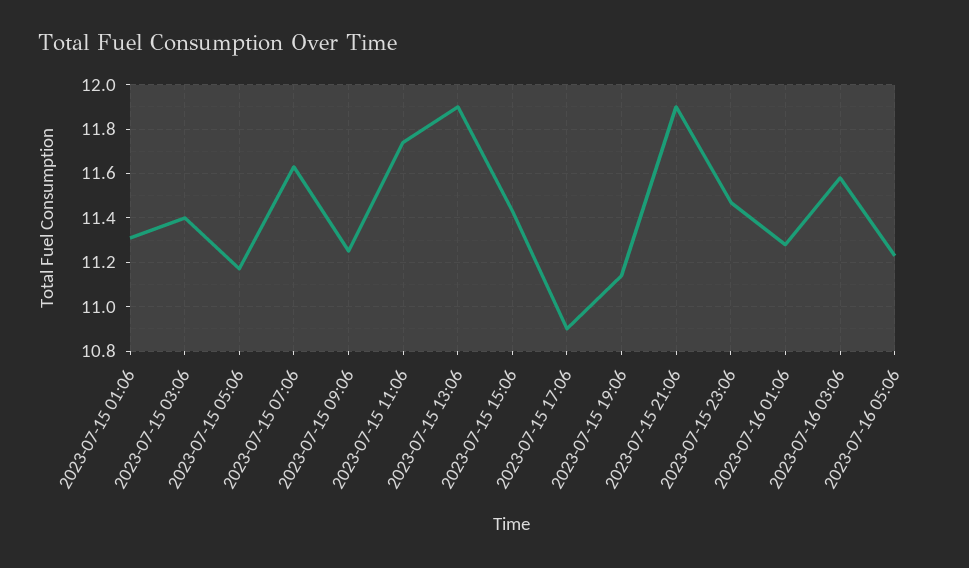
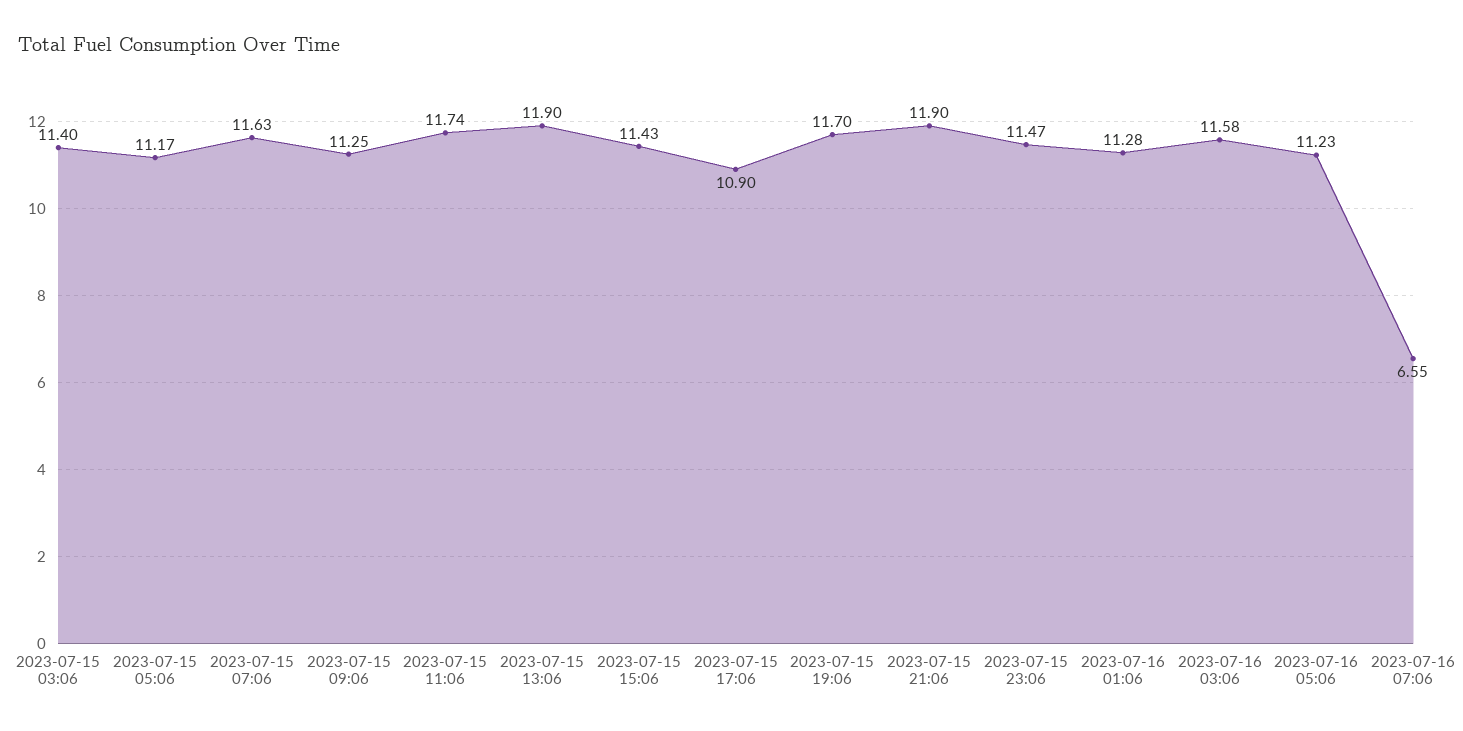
2023-07-15 01:06: 11.3 -> none
2023-07-15 19:06: 11.15 -> 11.7
2023-07-16 07:06: none -> 6.55

